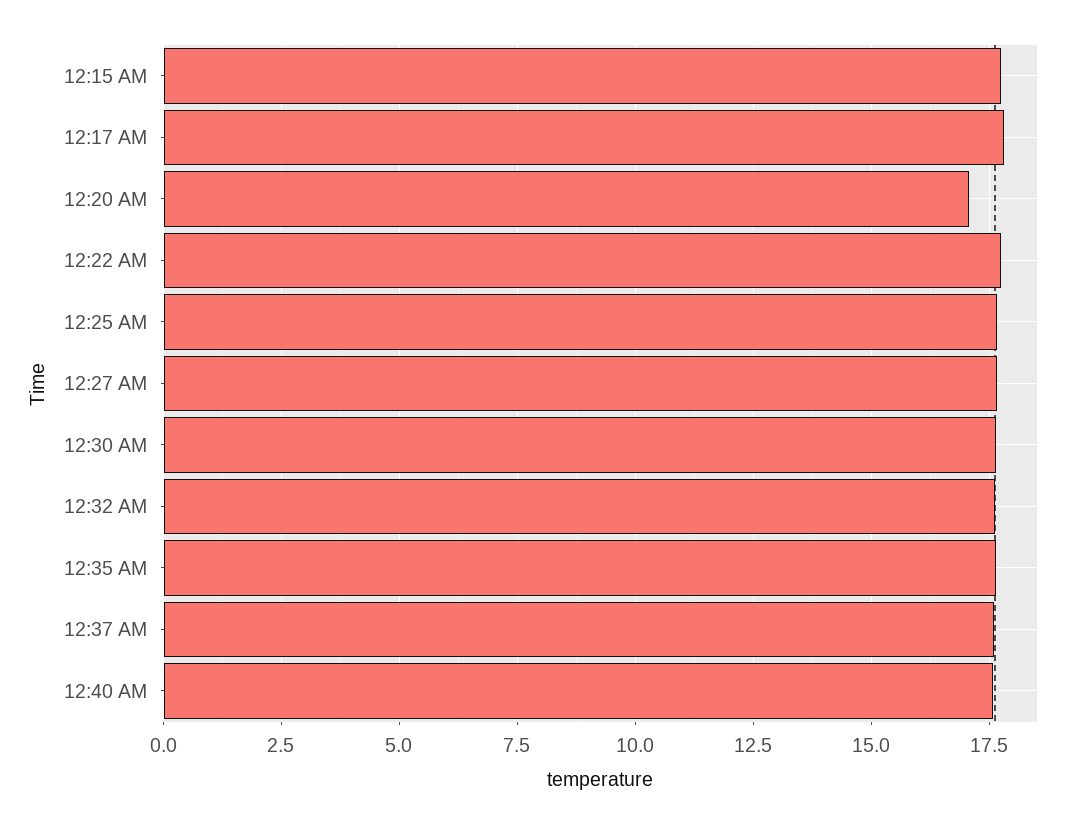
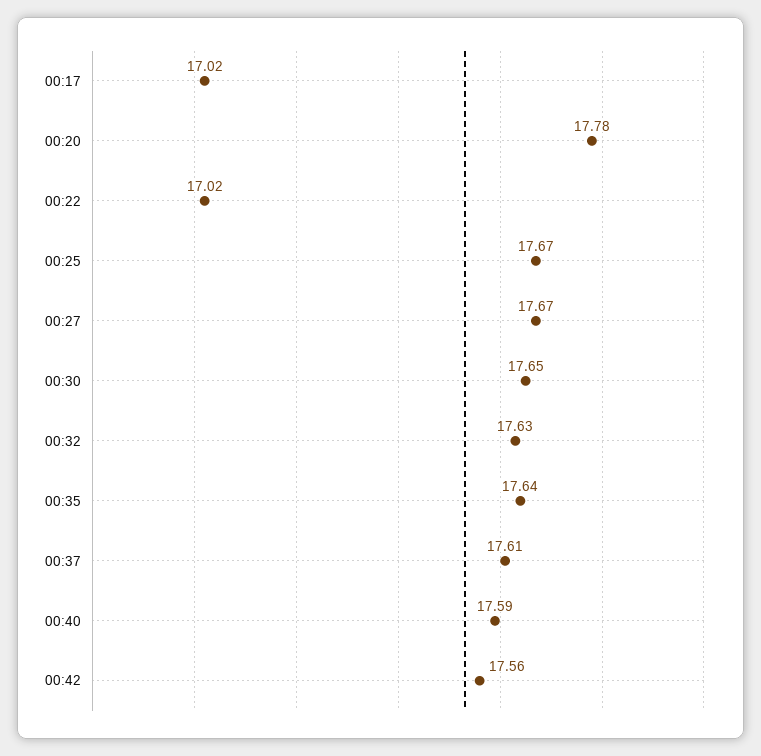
12:15 AM: 17.75 -> none
12:17 AM: 17.75 -> 17.02
12:20 AM: 17 -> 17.78
12:22 AM: 17.75 -> 17.02
00:42: none -> 17.56

